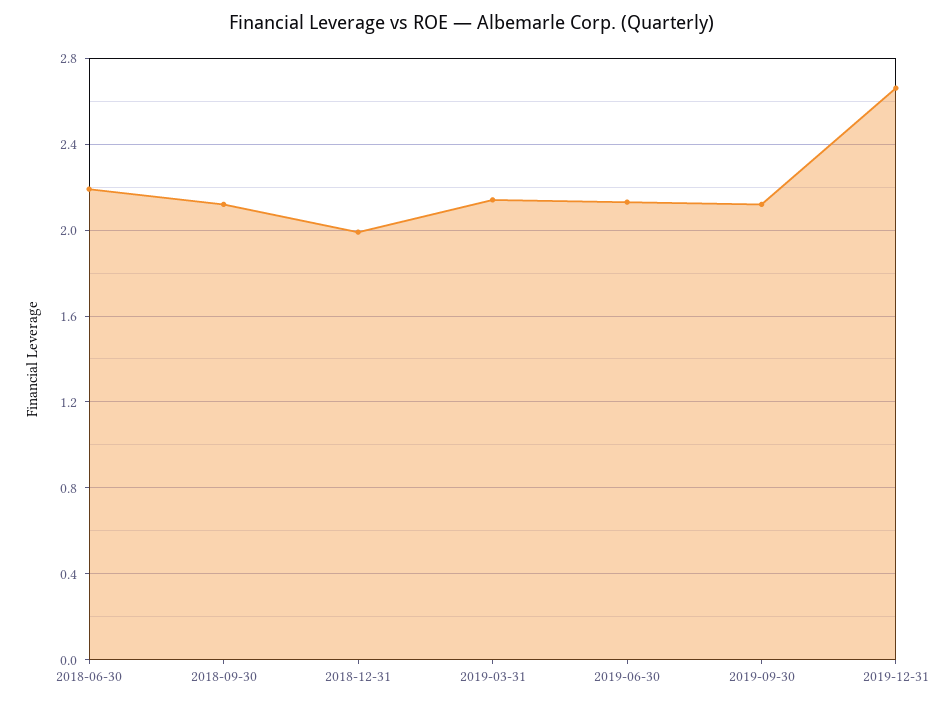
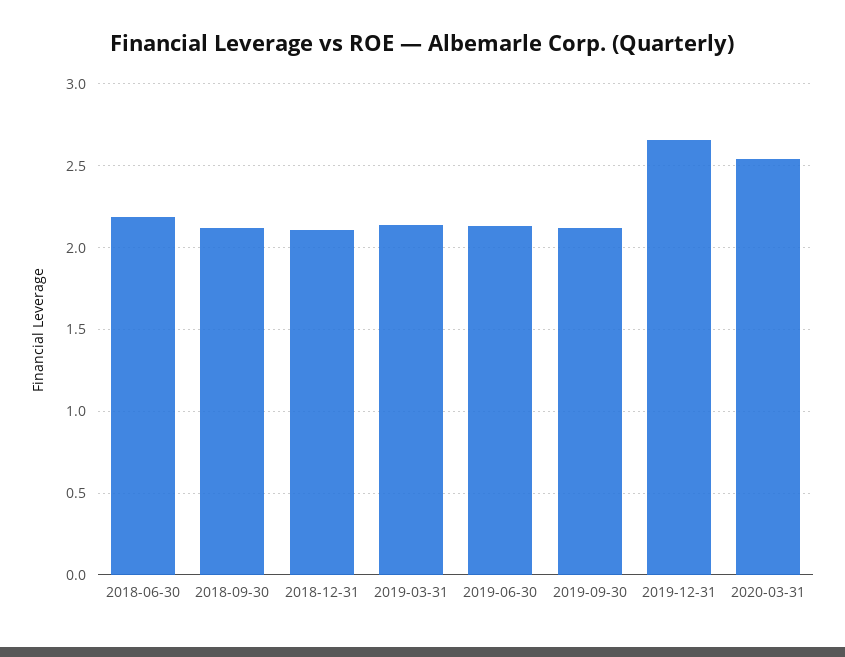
2018-12-31: 2 -> 2.1
2020-03-31: none -> 2.55

